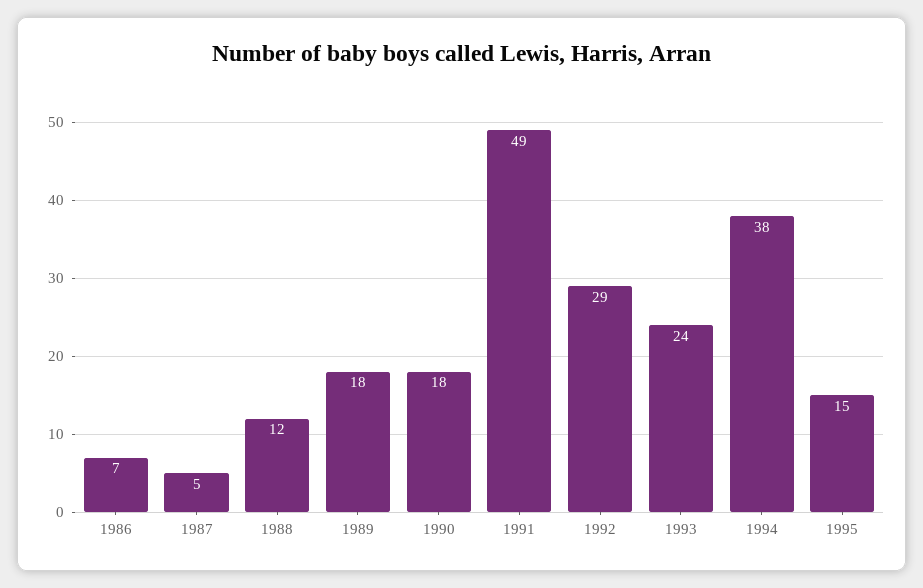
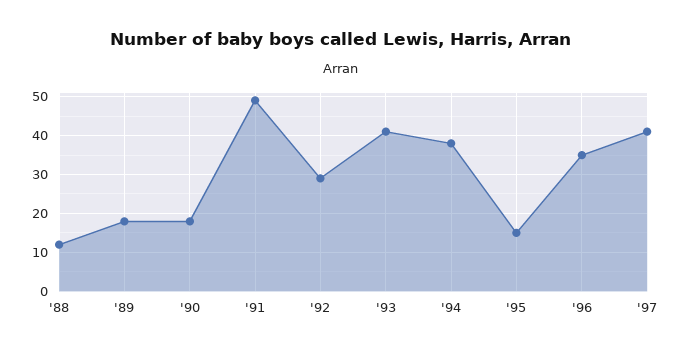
1986: 7 -> none
1987: 5 -> none
1993: 24 -> 40
'96: none -> 35
'97: none -> 40

